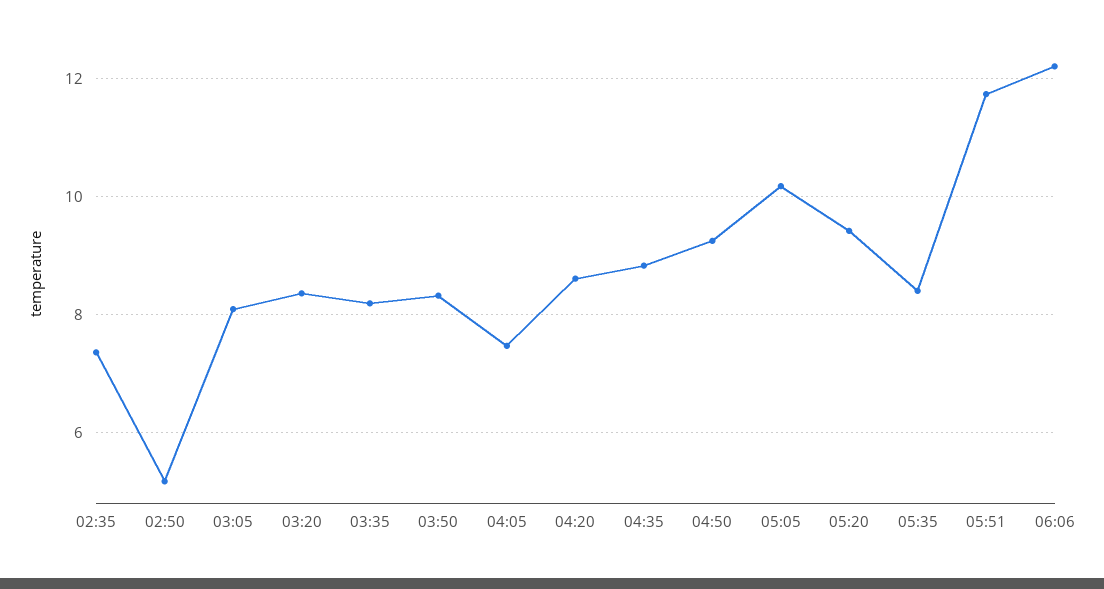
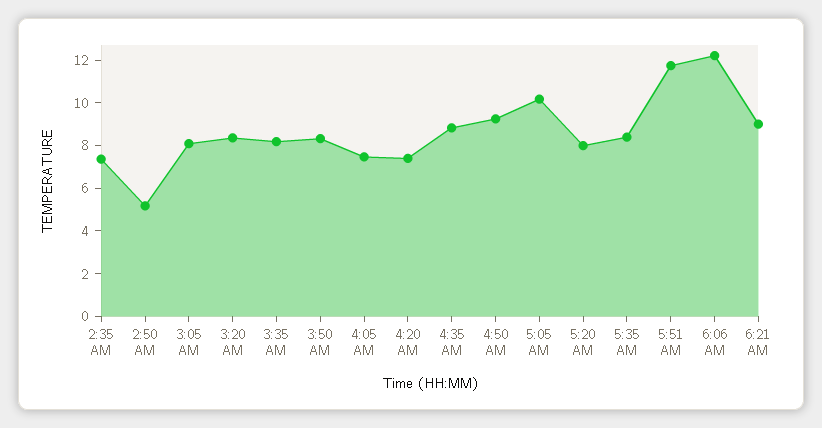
04:20: 8.6 -> 7.5
05:20: 9.4 -> 8
6:21 AM: none -> 9

